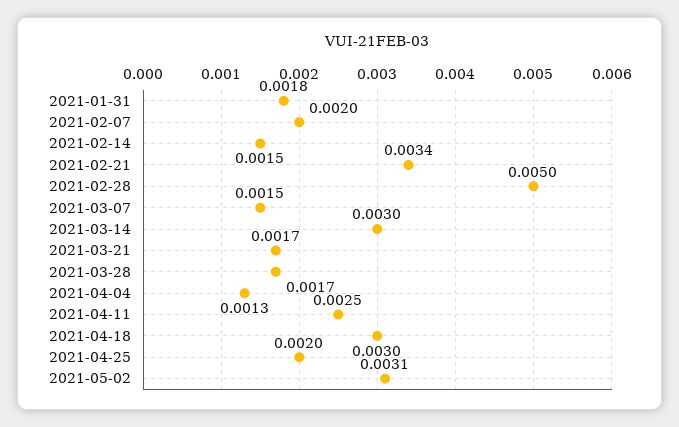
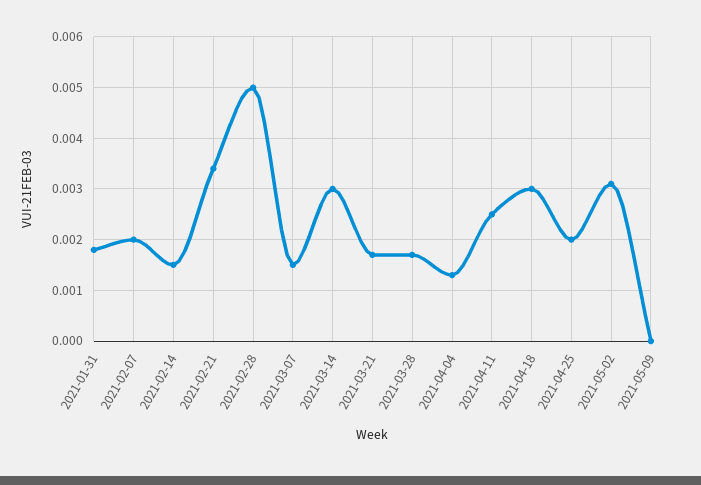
2021-05-09: none -> 0

